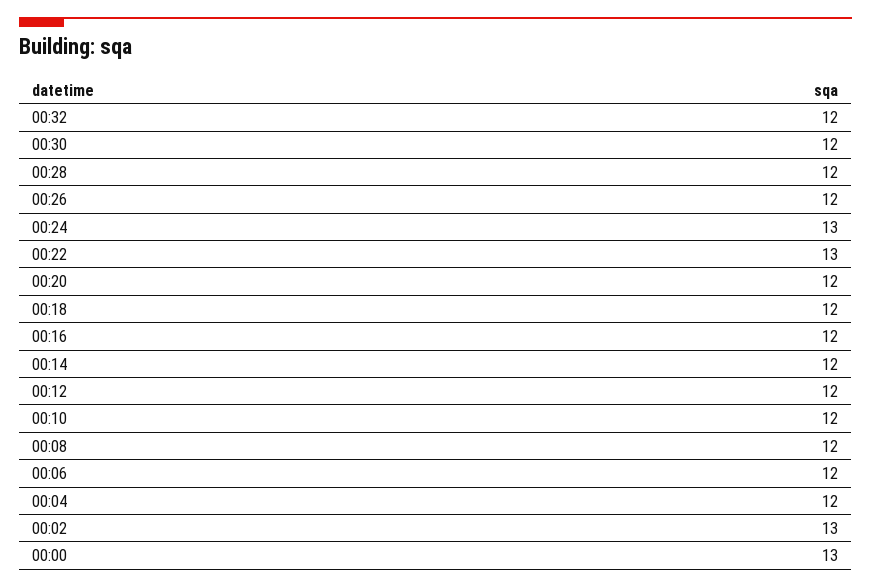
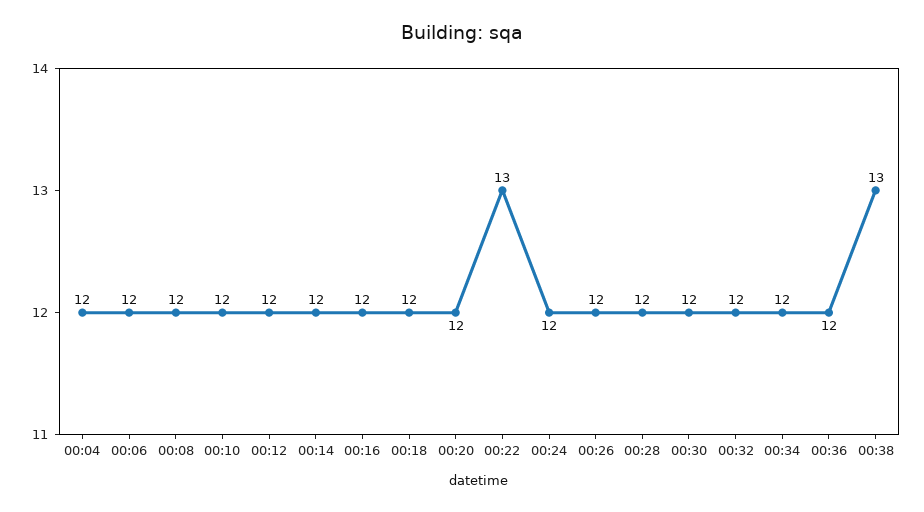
00:24: 13 -> 12
00:02: 13 -> none
00:00: 13 -> none
00:34: none -> 12
00:36: none -> 12
00:38: none -> 13

